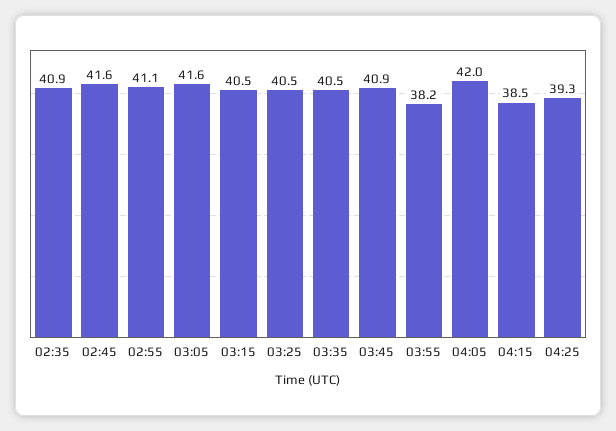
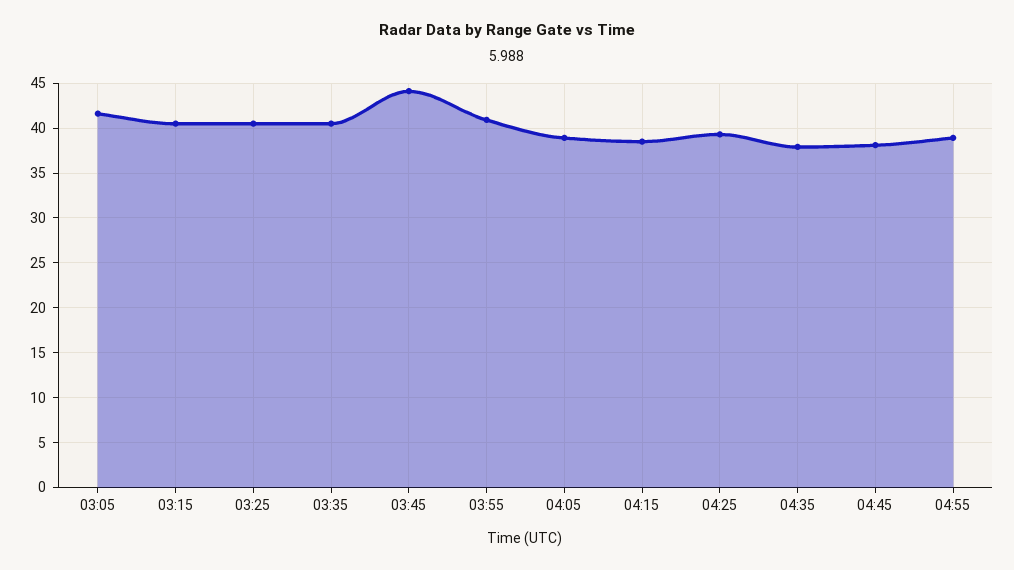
02:35: 40.9 -> none
02:45: 41.6 -> none
02:55: 41.1 -> none
03:45: 40.9 -> 44
03:55: 38.2 -> 41
04:05: 42 -> 39
04:35: none -> 38
04:45: none -> 38
04:55: none -> 39

